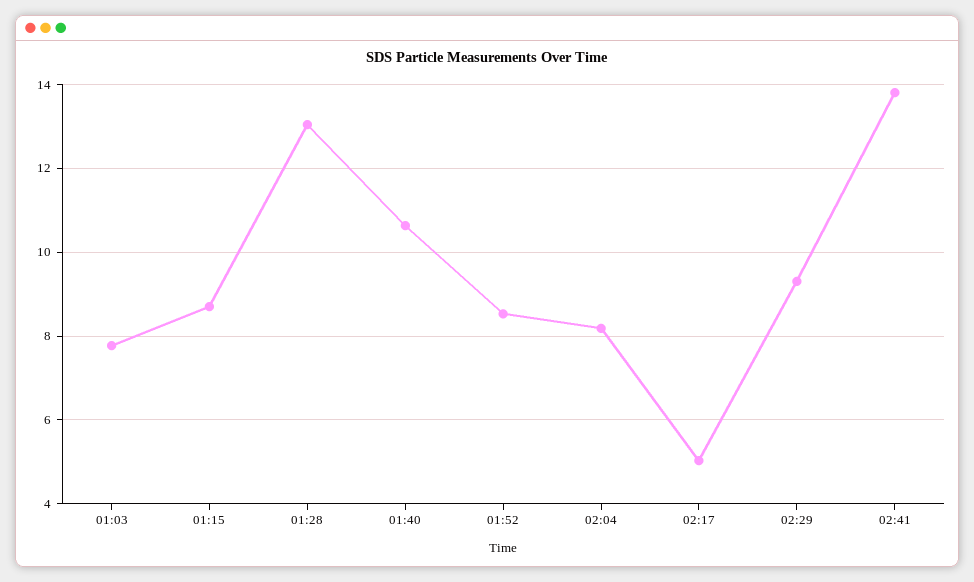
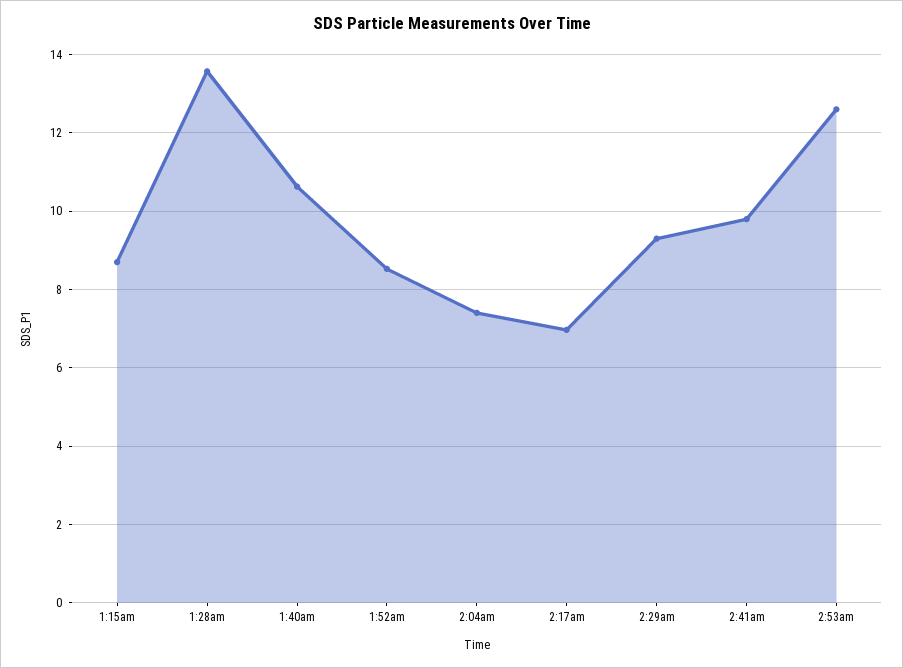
01:03: 7.8 -> none
01:28: 13 -> 13.6
02:04: 8.2 -> 7.4
02:17: 5 -> 7
02:41: 13.8 -> 9.8
2:53am: none -> 12.6

